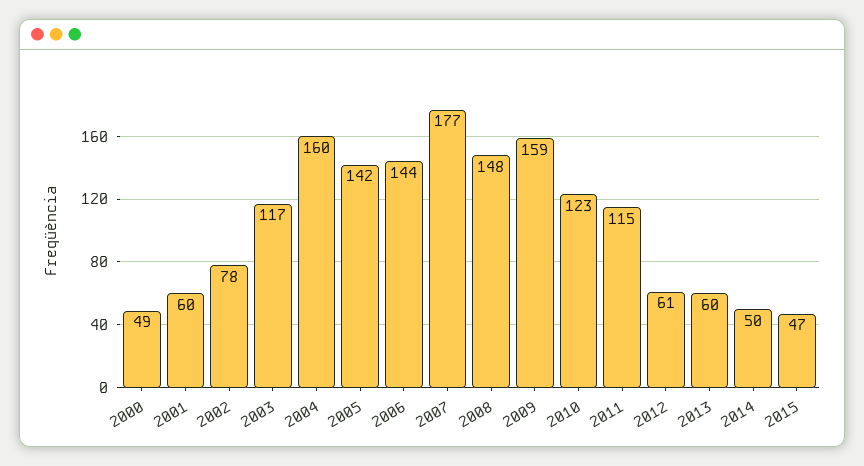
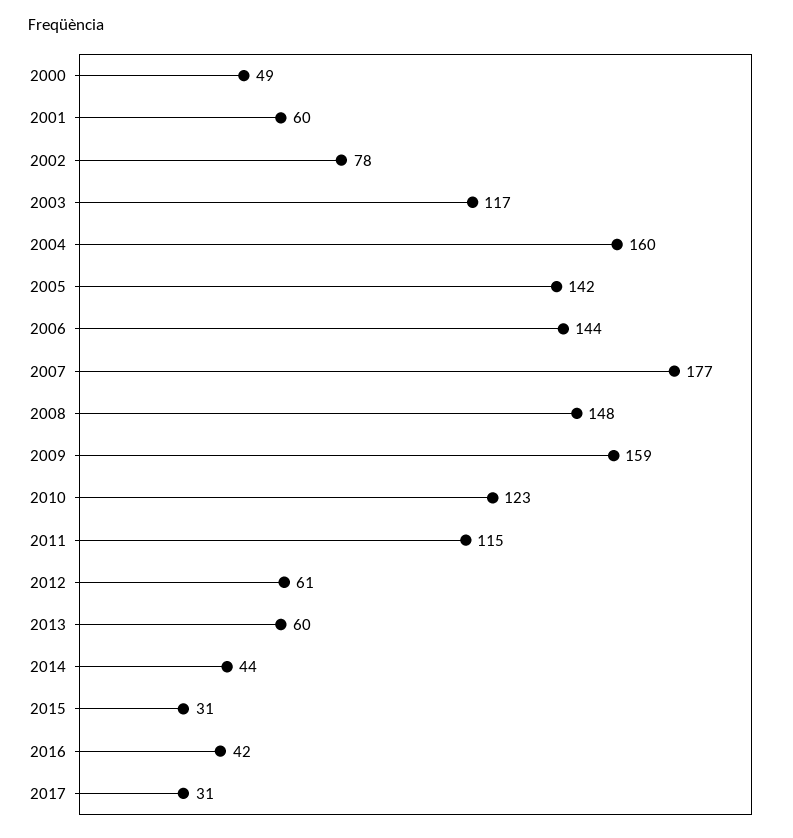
2014: 50 -> 44
2015: 47 -> 31
2016: none -> 42
2017: none -> 31

